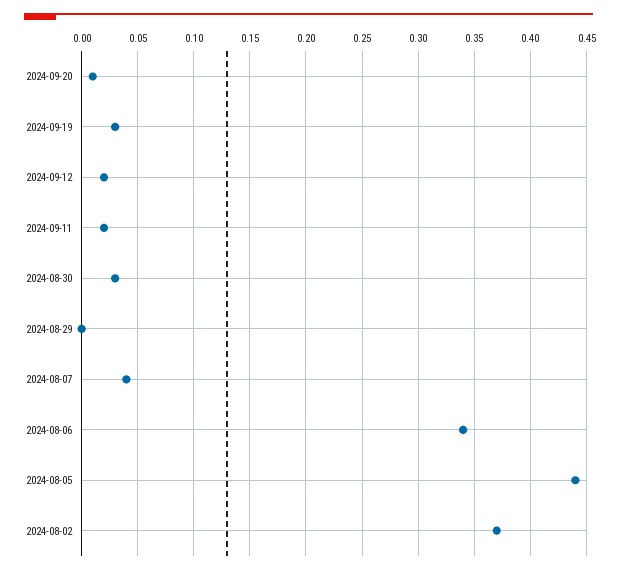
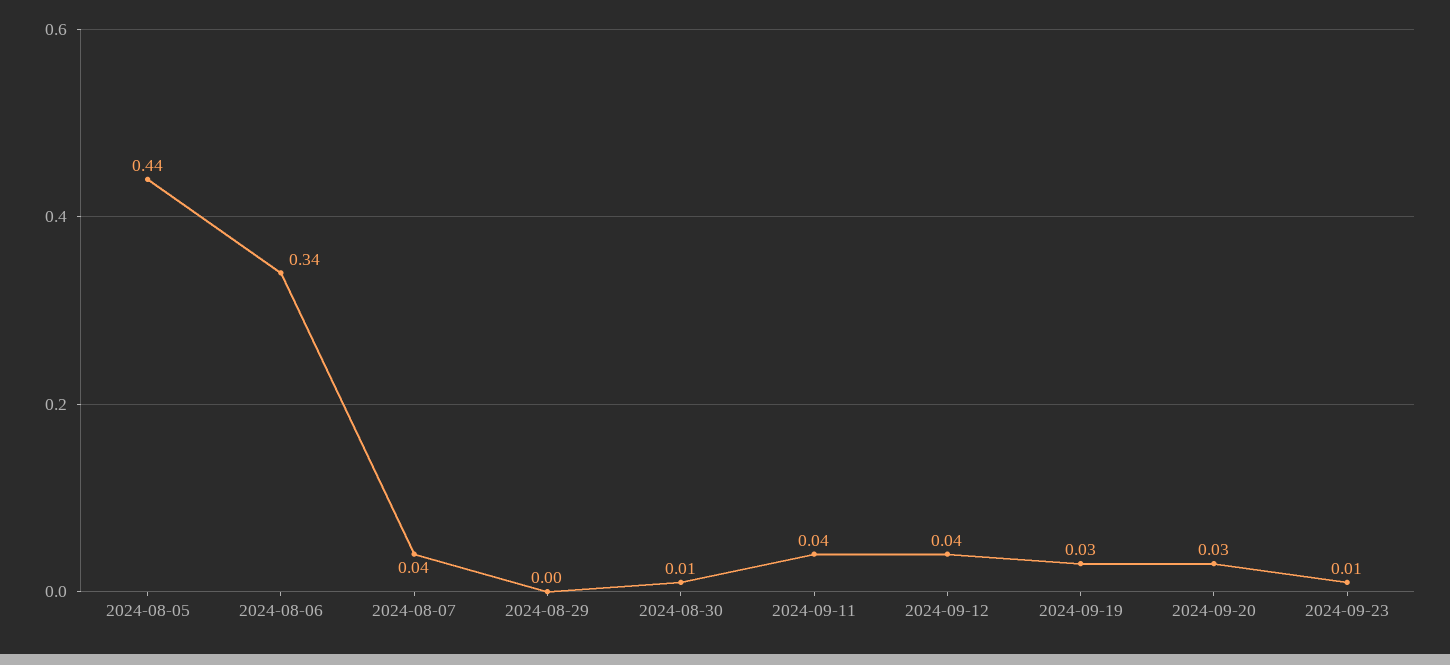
2024-09-20: 0.01 -> 0.03
2024-09-12: 0.02 -> 0.04
2024-09-11: 0.02 -> 0.04
2024-08-30: 0.03 -> 0.01
2024-08-02: 0.37 -> none
2024-09-23: none -> 0.01

